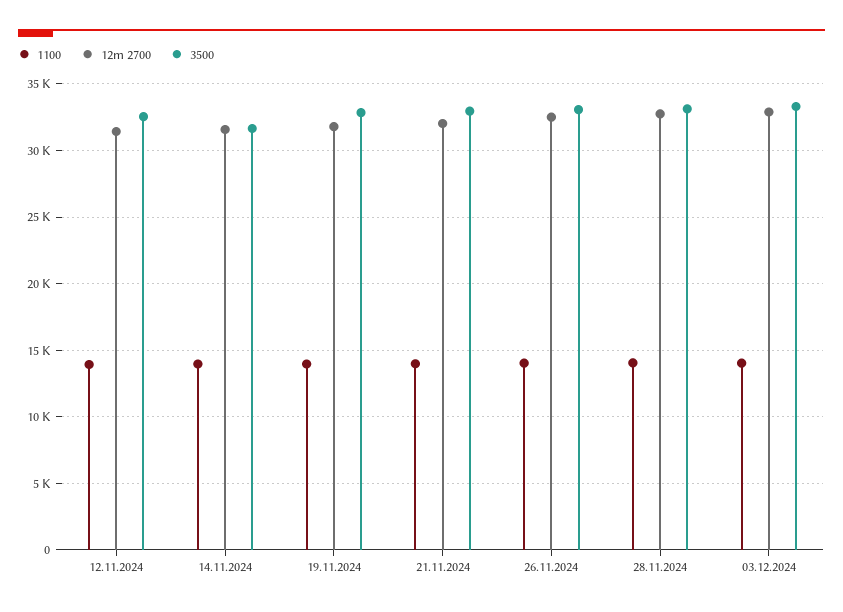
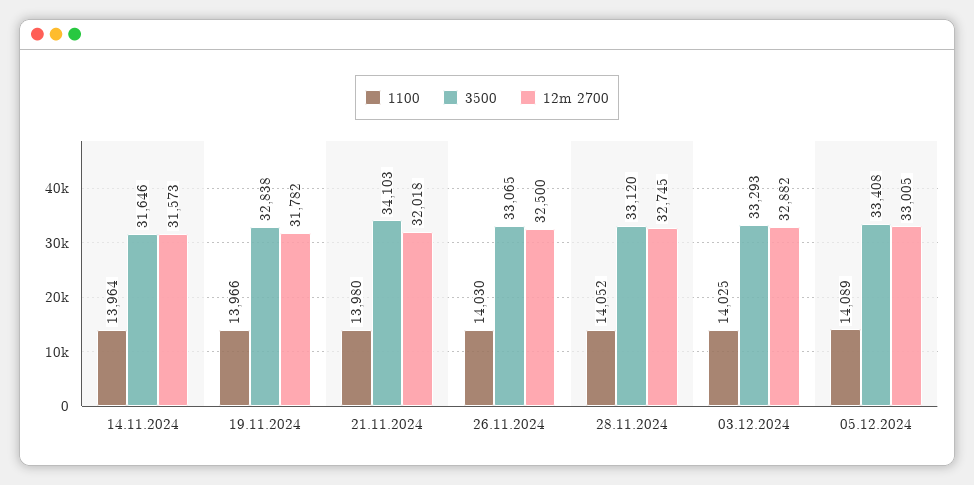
1100, 12.11.2024: 14000 -> none
12m 2700, 12.11.2024: 31500 -> none
3500, 12.11.2024: 32500 -> none
3500, 21.11.2024: 33000 -> 34103
1100, 05.12.2024: none -> 14089
3500, 05.12.2024: none -> 33408
12m 2700, 05.12.2024: none -> 33005

